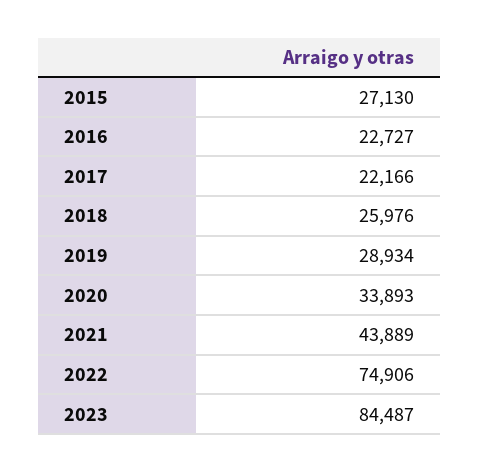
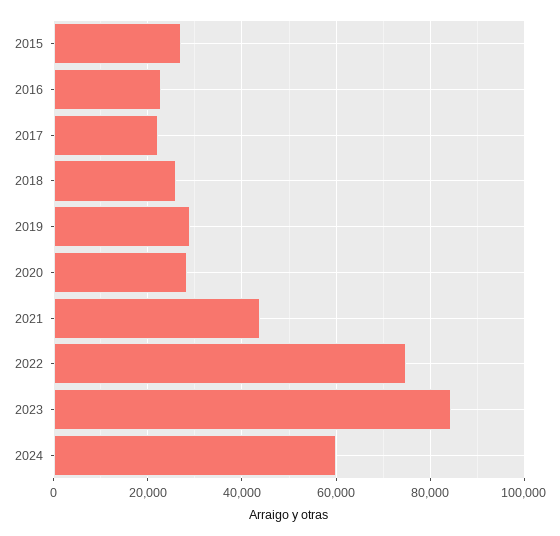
2020: 33893 -> 28000
2024: none -> 60000

